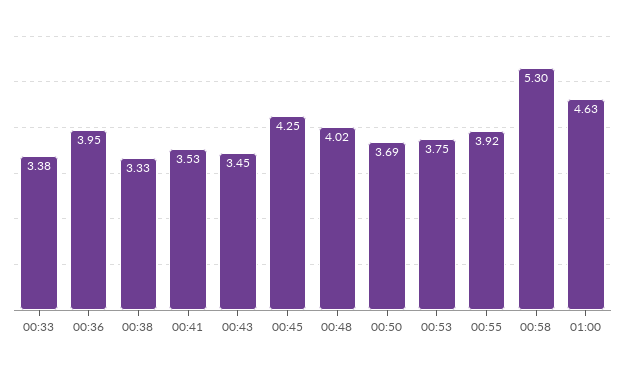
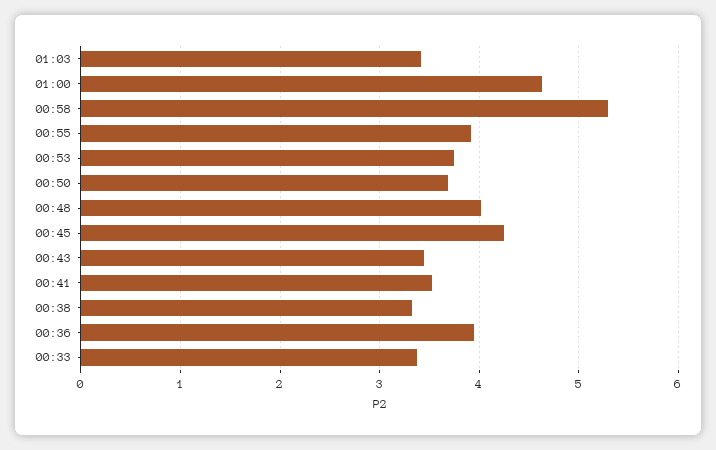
01:03: none -> 3.4

